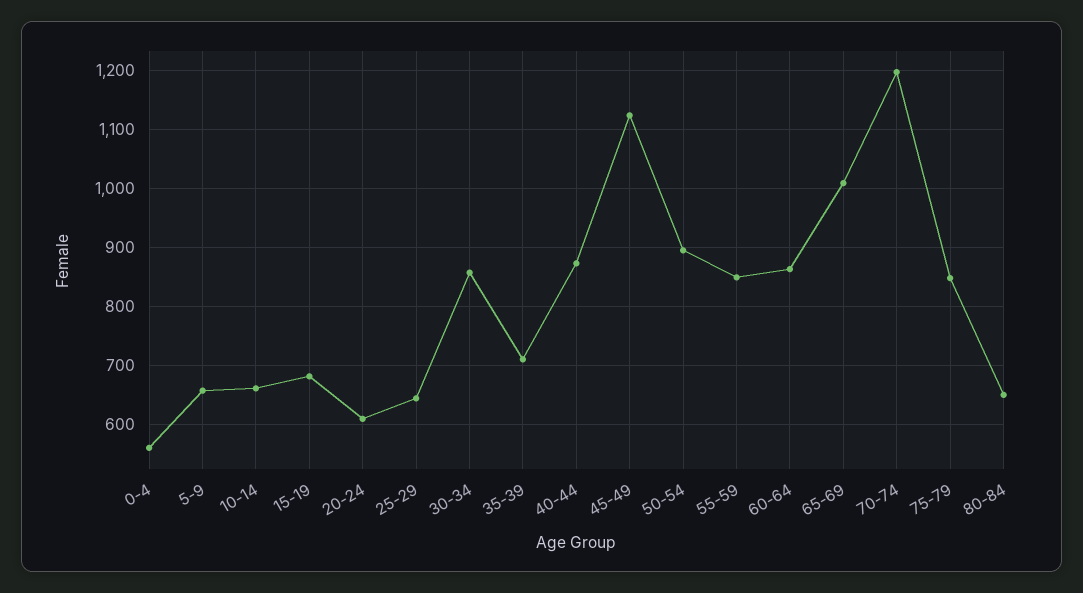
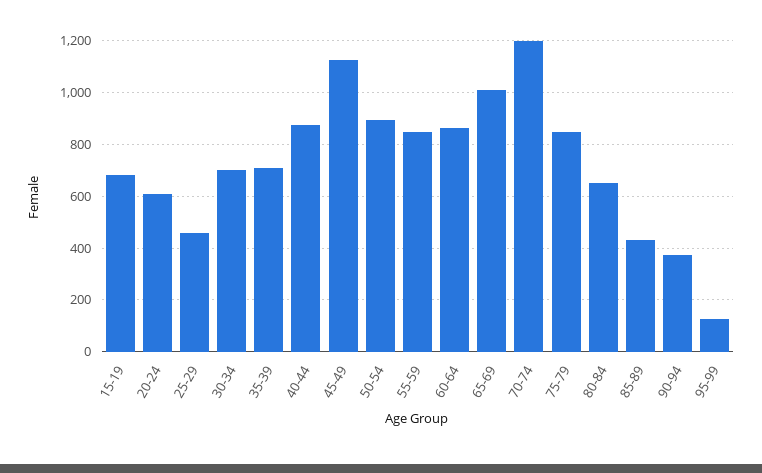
0-4: 560 -> none
5-9: 660 -> none
10-14: 660 -> none
25-29: 640 -> 450
30-34: 860 -> 700
85-89: none -> 425
90-94: none -> 375
95-99: none -> 125

